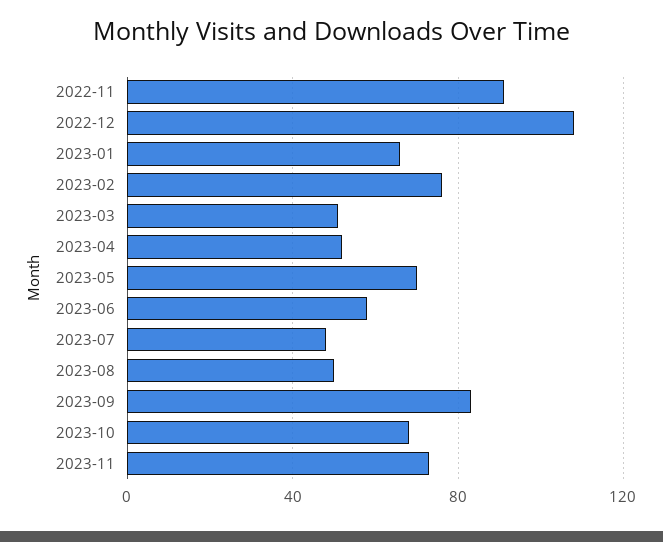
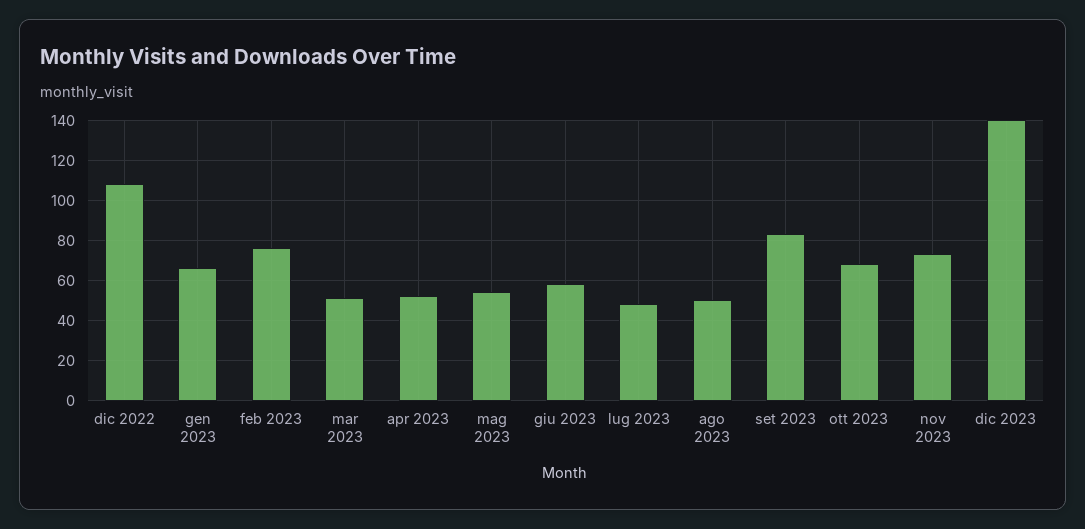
2022-11: 90 -> none
2023-05: 70 -> 55
dic 2023: none -> 140

